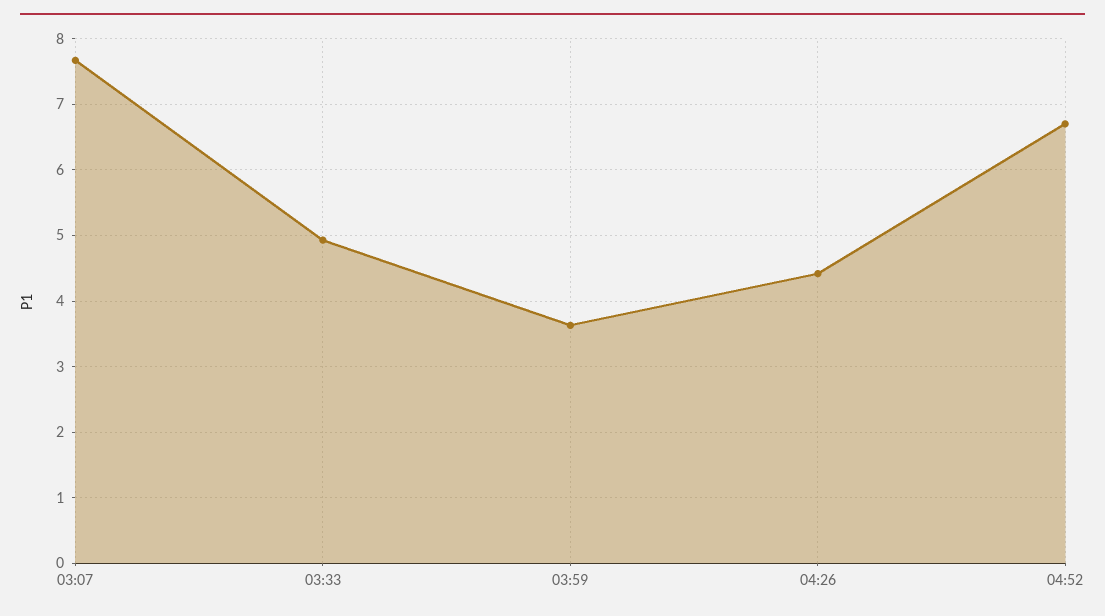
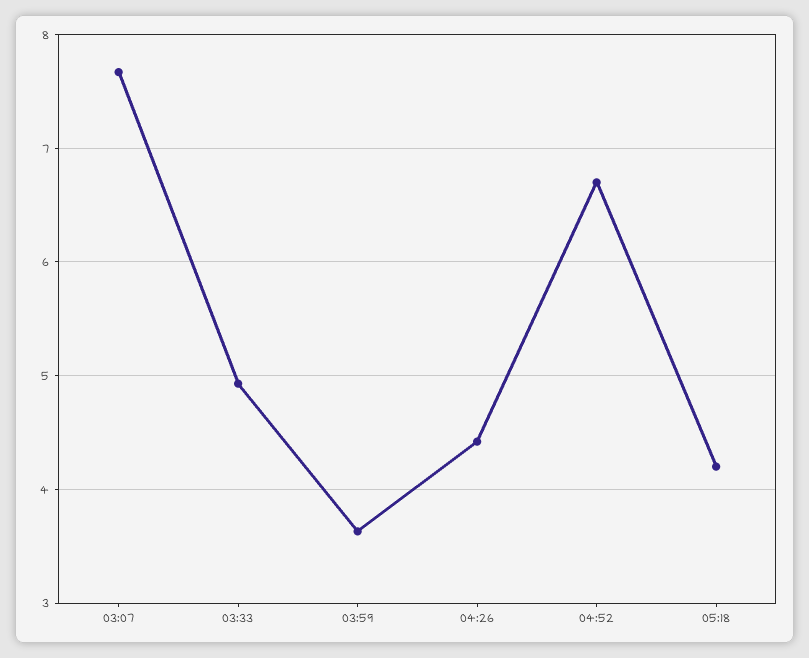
05:18: none -> 4.2

